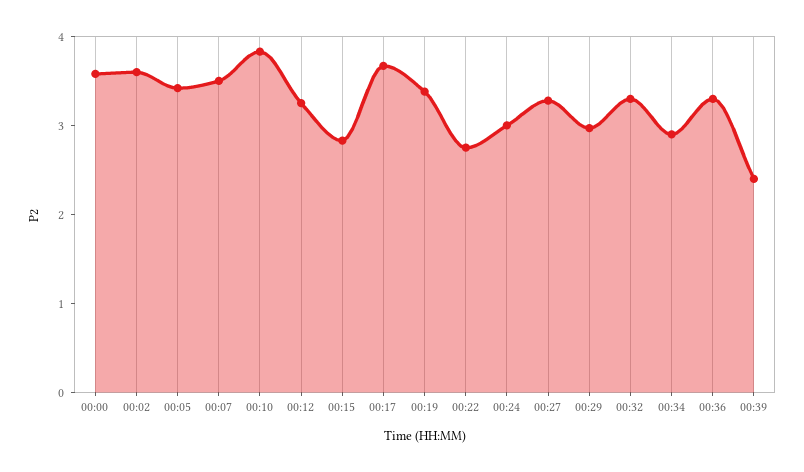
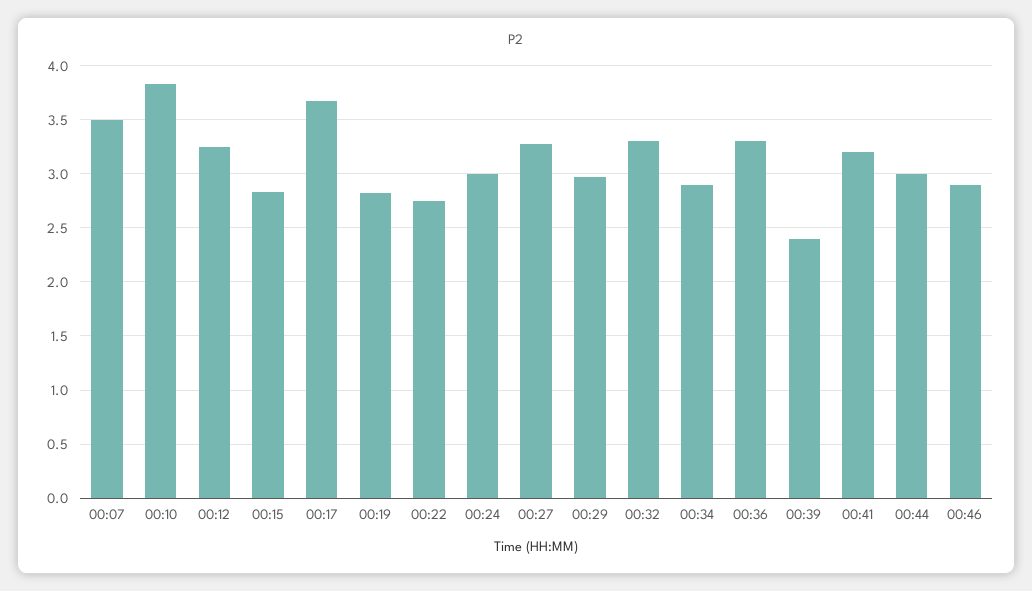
00:00: 3.6 -> none
00:02: 3.6 -> none
00:05: 3.4 -> none
00:19: 3.4 -> 2.8
00:41: none -> 3.2
00:44: none -> 3
00:46: none -> 2.9

